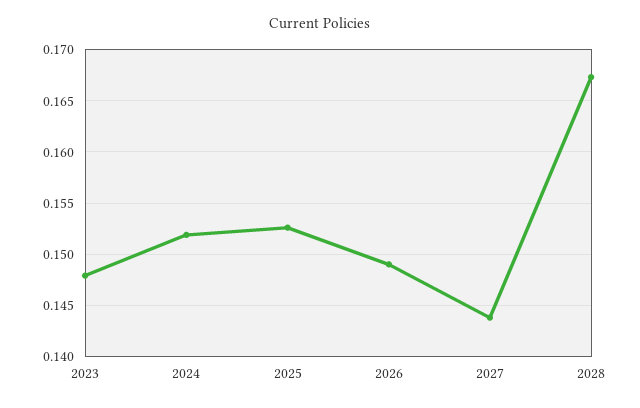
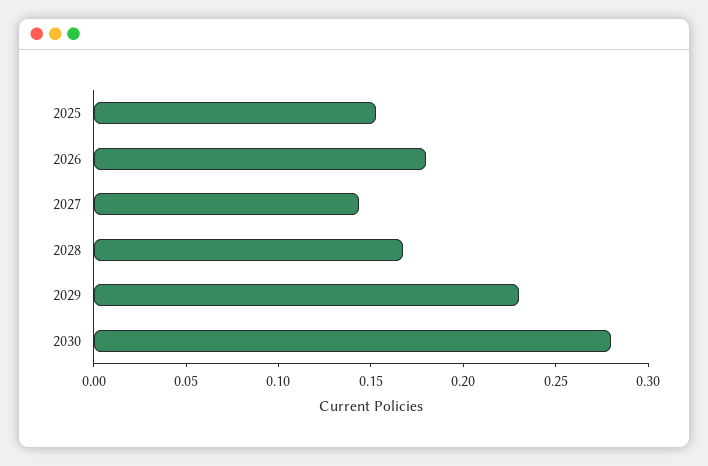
2023: 0.148 -> none
2024: 0.152 -> none
2026: 0.149 -> 0.18
2029: none -> 0.23
2030: none -> 0.28

